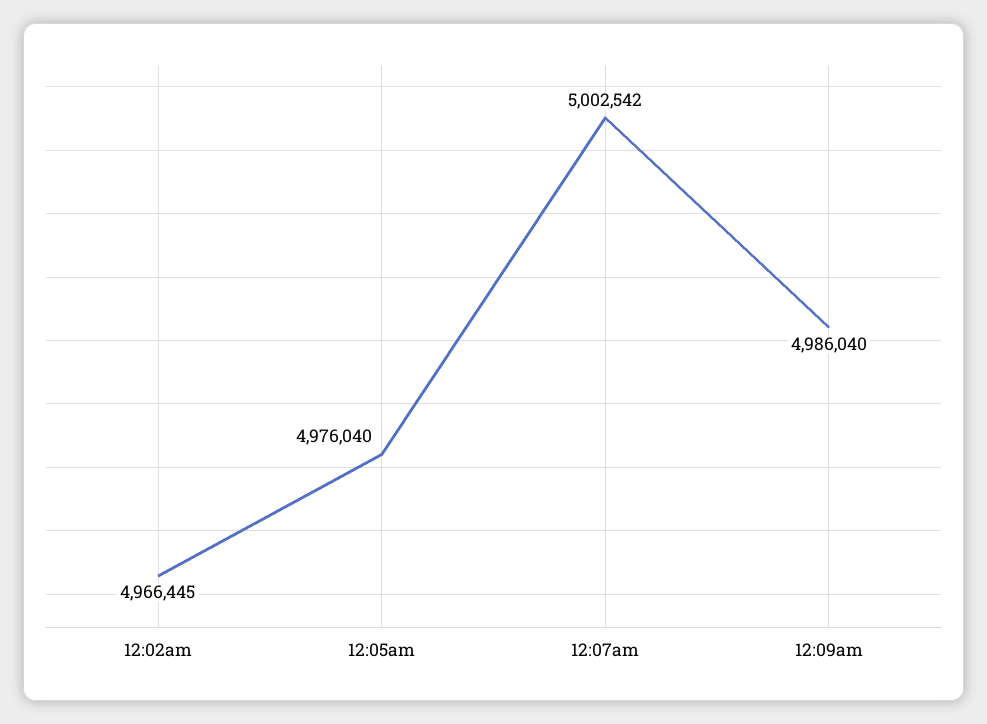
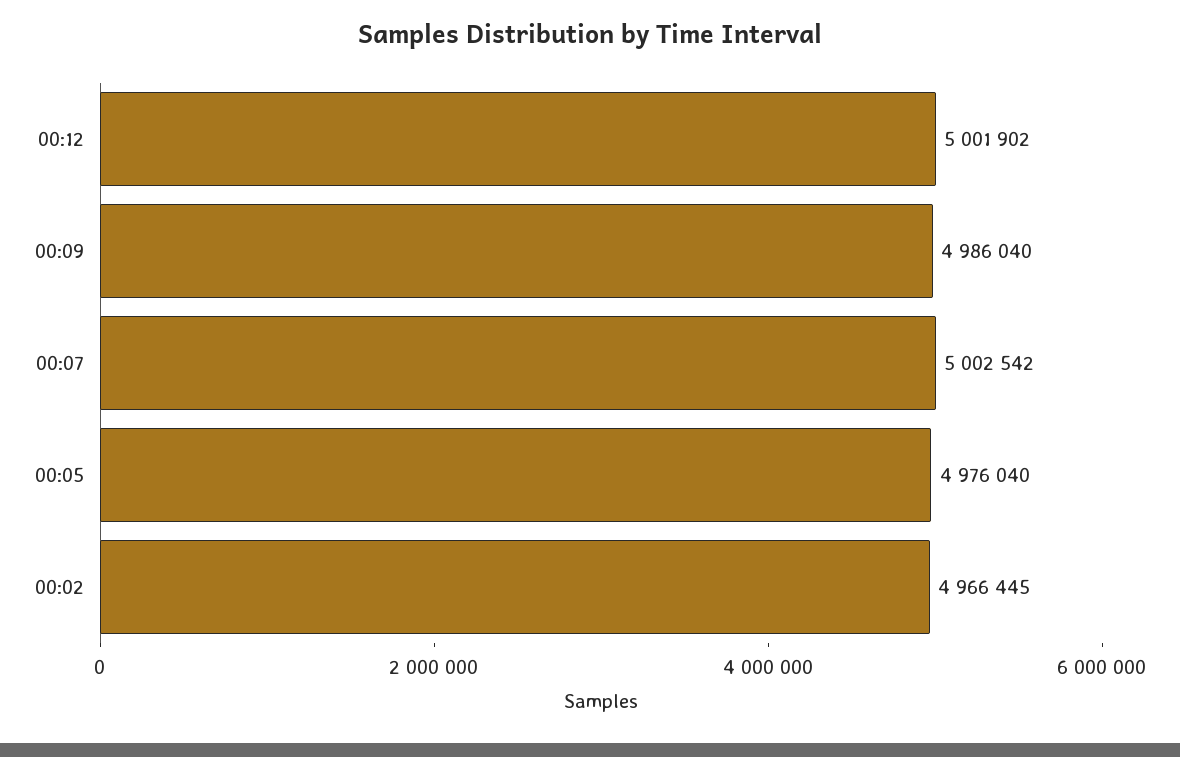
00:12: none -> 5001902

